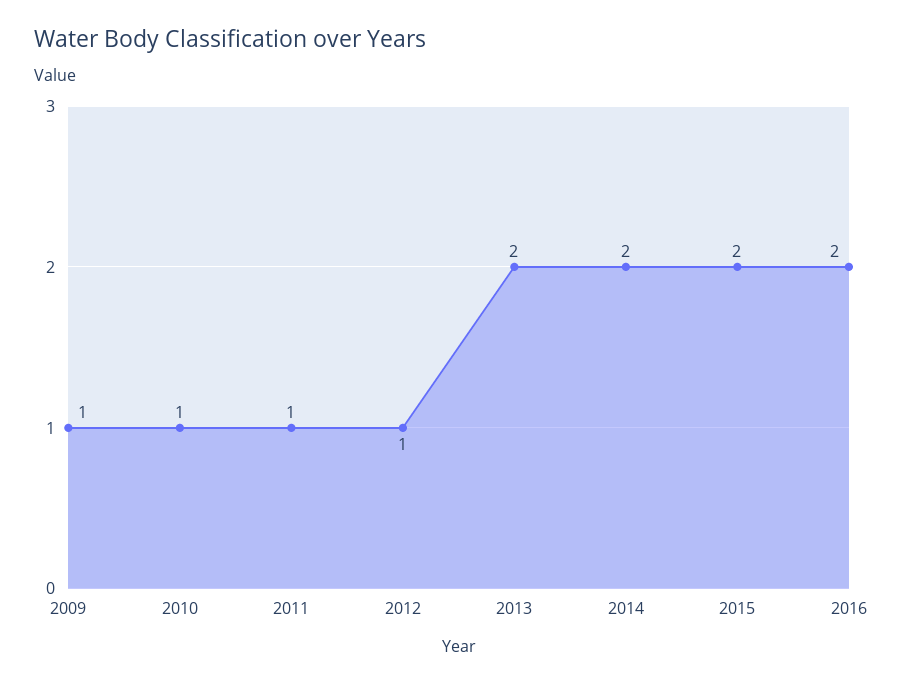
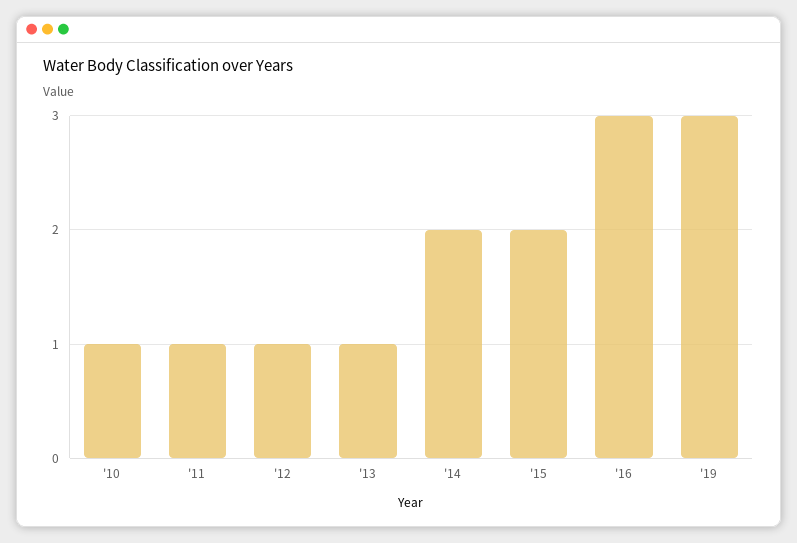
2009: 1 -> none
2013: 2 -> 1
2016: 2 -> 3
'19: none -> 3

